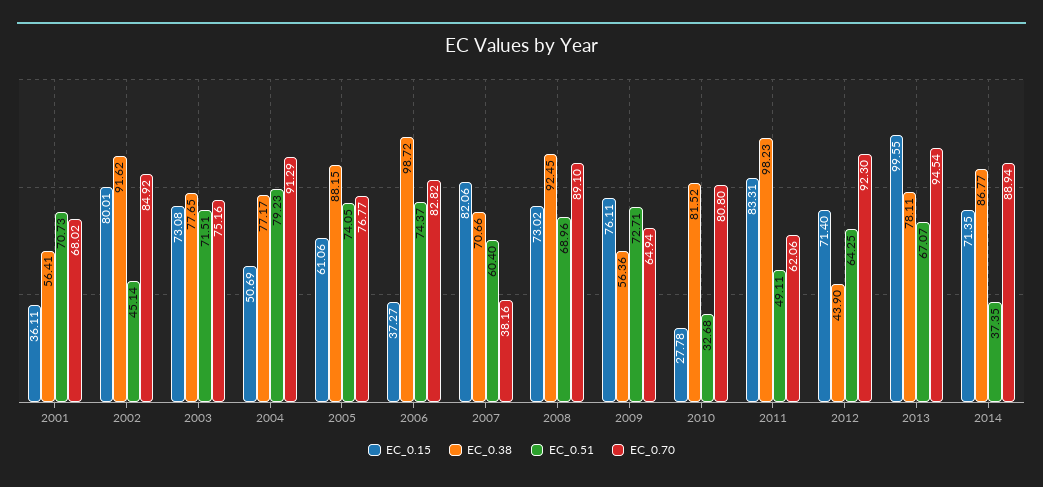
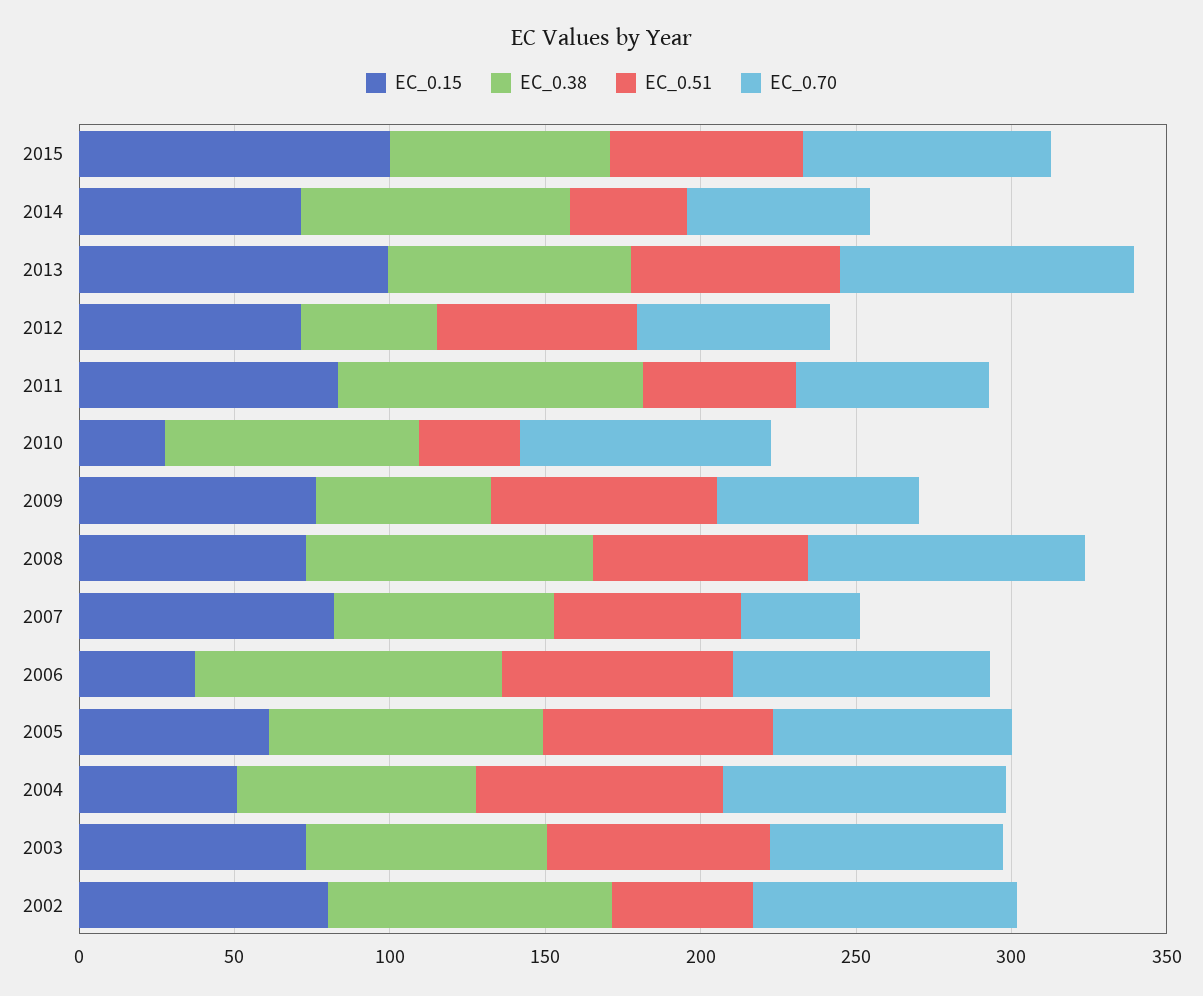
EC_0.15, 2001: 36.11 -> none
EC_0.38, 2001: 56.41 -> none
EC_0.51, 2001: 70.73 -> none
EC_0.70, 2001: 68.02 -> none
EC_0.70, 2012: 92.3 -> 60
EC_0.70, 2014: 88.94 -> 60
EC_0.15, 2015: none -> 100
EC_0.38, 2015: none -> 70
EC_0.51, 2015: none -> 60
EC_0.70, 2015: none -> 80

